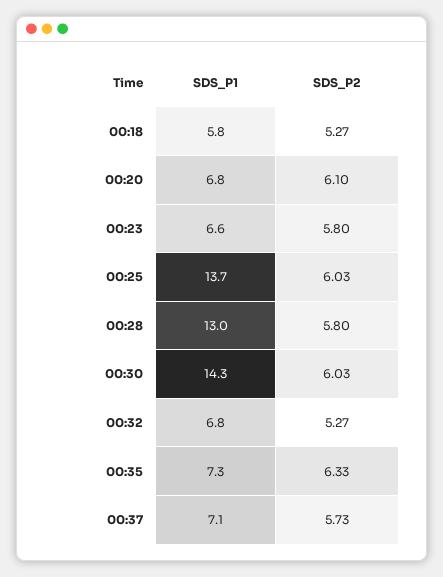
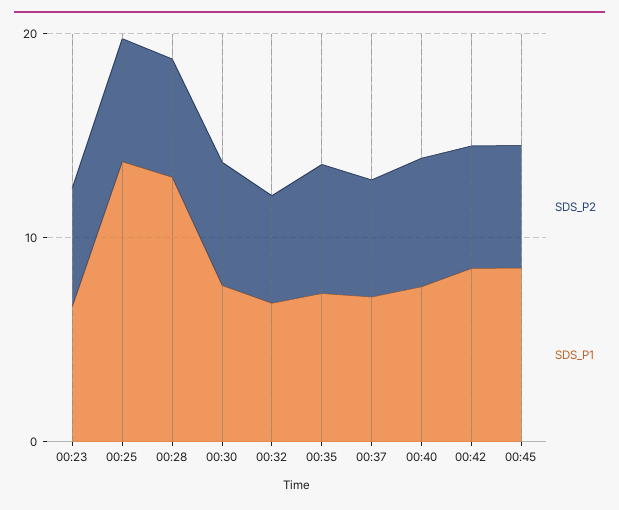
SDS_P1, 00:18: 5.8 -> none
SDS_P2, 00:18: 5.27 -> none
SDS_P1, 00:20: 6.8 -> none
SDS_P2, 00:20: 6.1 -> none
SDS_P1, 00:30: 14.3 -> 8
SDS_P2, 00:40: none -> 6
SDS_P1, 00:40: none -> 8
SDS_P2, 00:42: none -> 6
SDS_P1, 00:42: none -> 8
SDS_P2, 00:45: none -> 6
SDS_P1, 00:45: none -> 8

